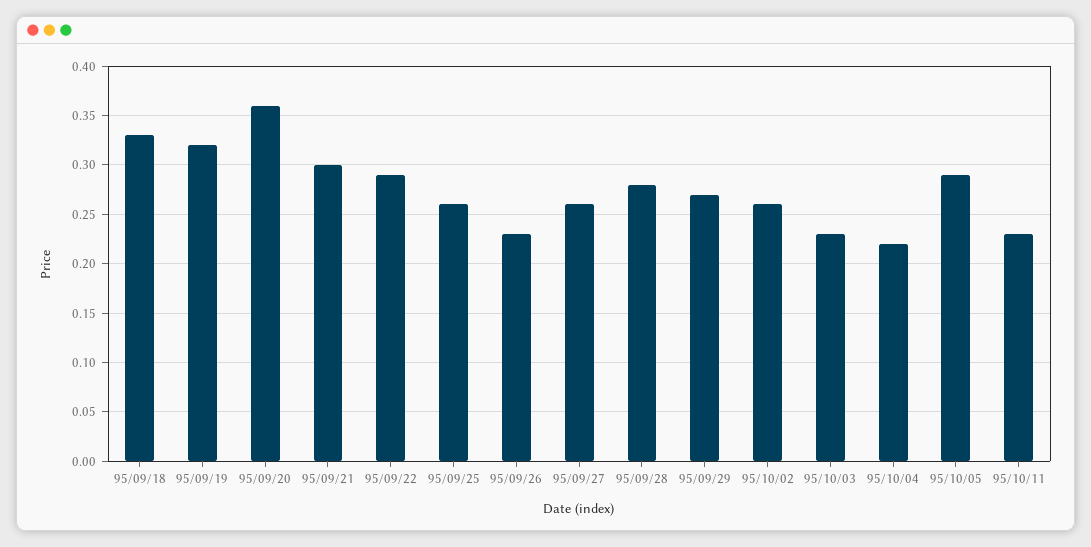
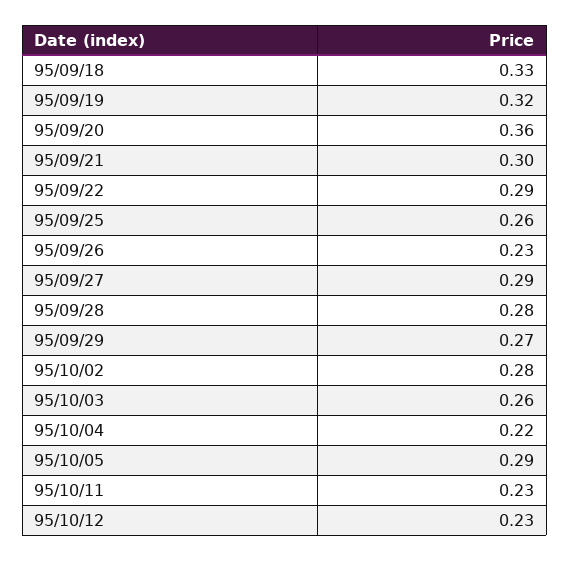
95/09/27: 0.26 -> 0.29
95/10/02: 0.26 -> 0.28
95/10/03: 0.23 -> 0.26
95/10/12: none -> 0.23

